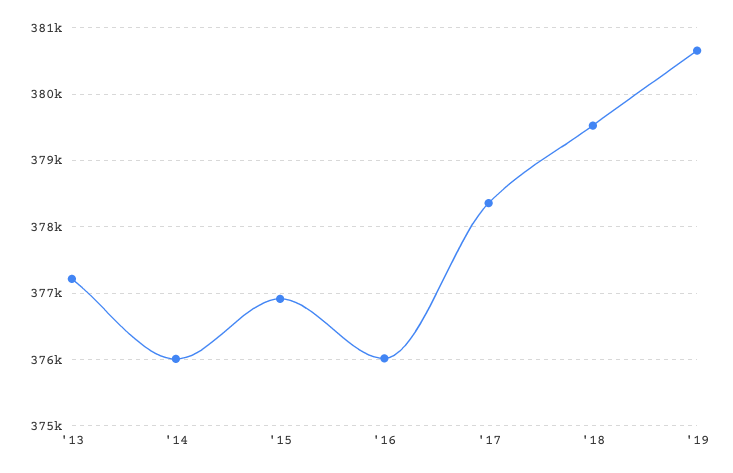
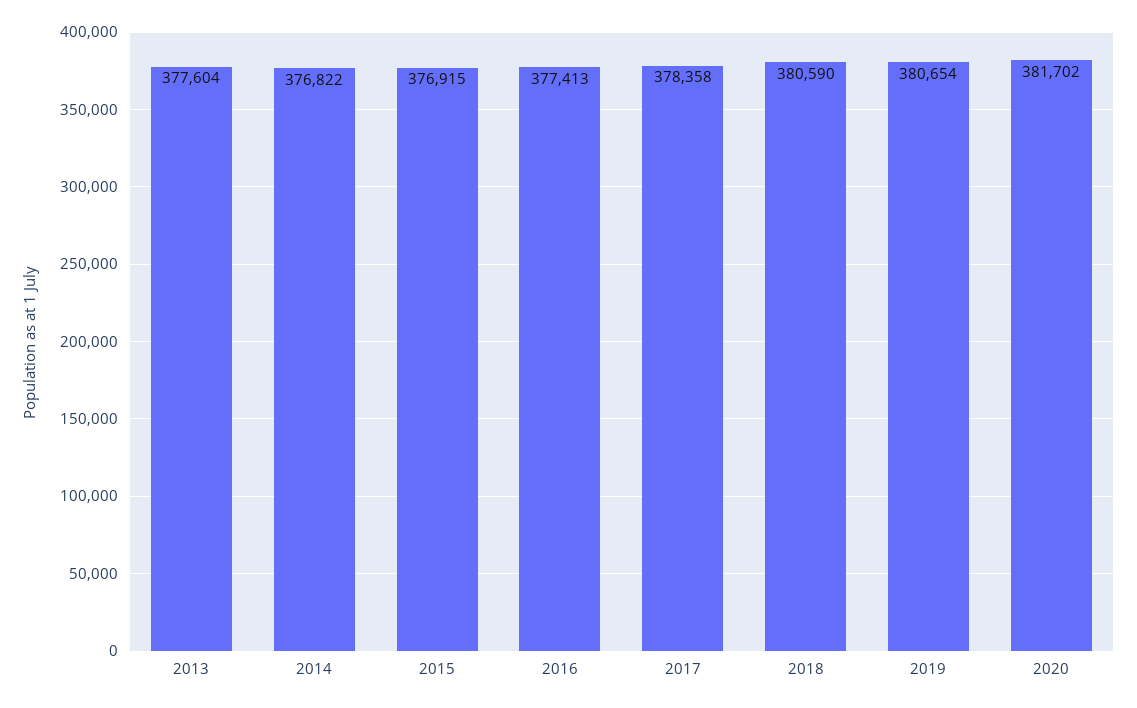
'13: 377200 -> 377604
'14: 376000 -> 376822
'16: 376000 -> 377413
'18: 379500 -> 380590
2020: none -> 381702

